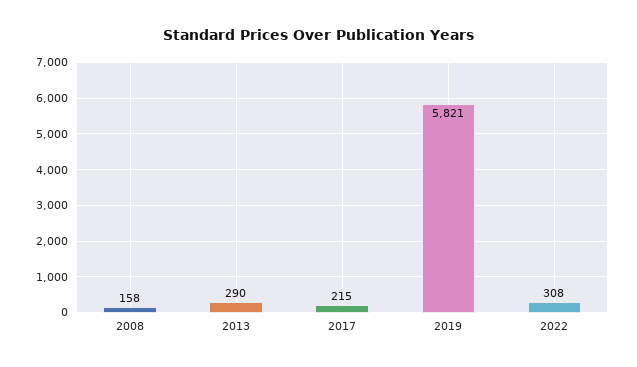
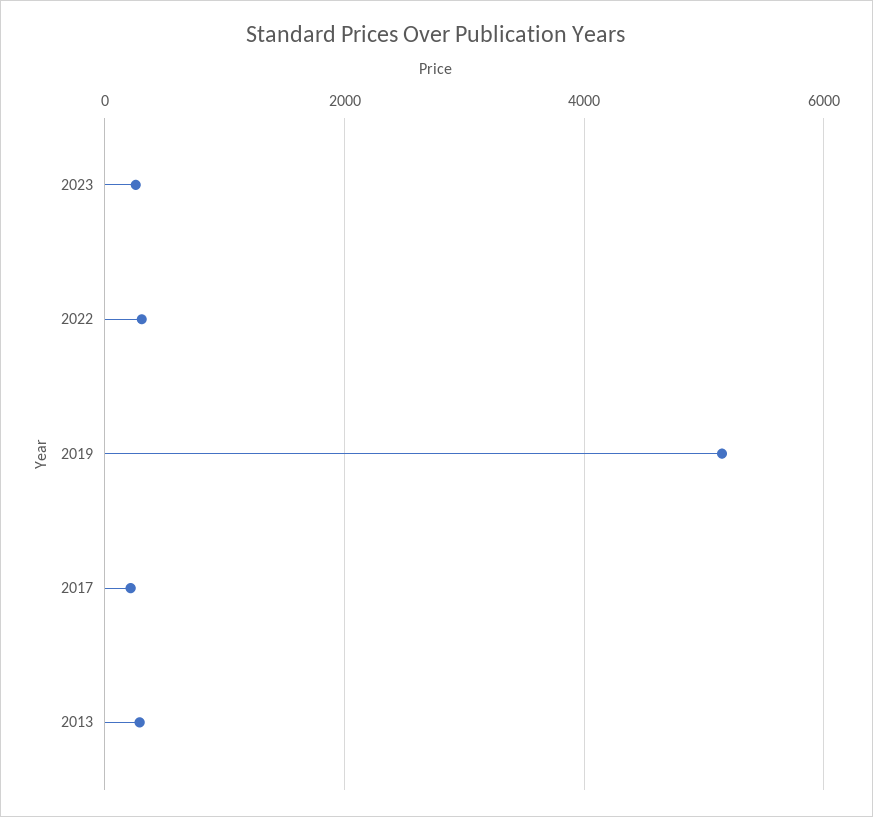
2008: 158 -> none
2019: 5821 -> 5200
2023: none -> 200

